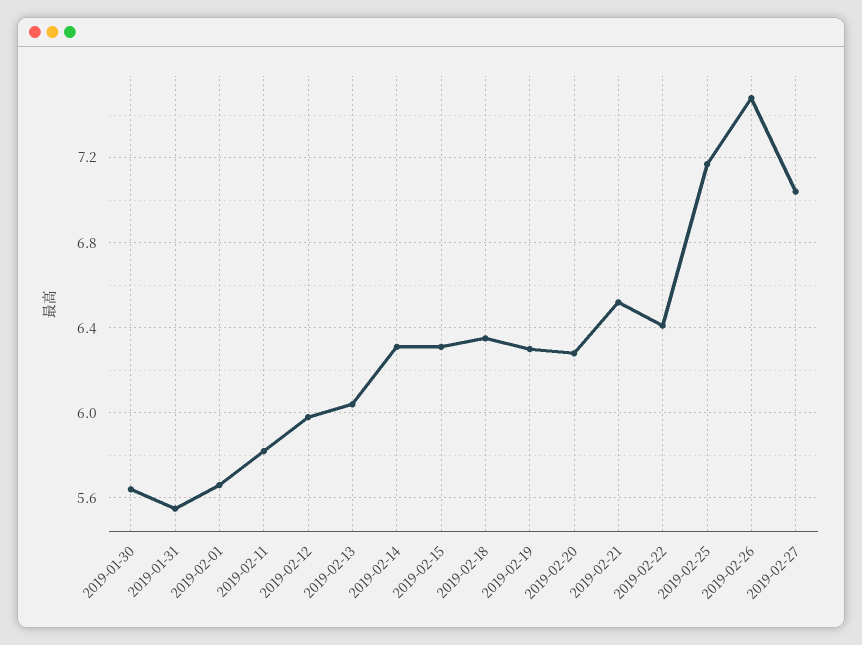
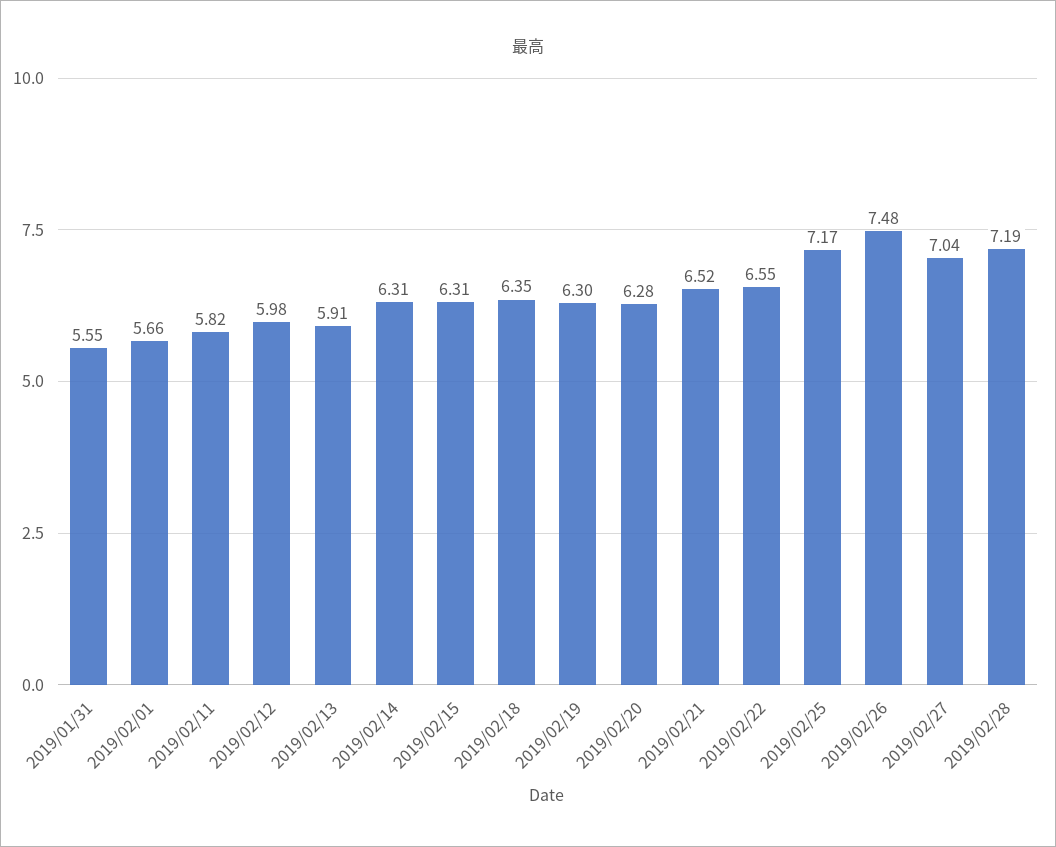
2019-01-30: 5.65 -> none
2019-02-13: 6.05 -> 5.91
2019-02-22: 6.4 -> 6.55
2019/02/28: none -> 7.19

